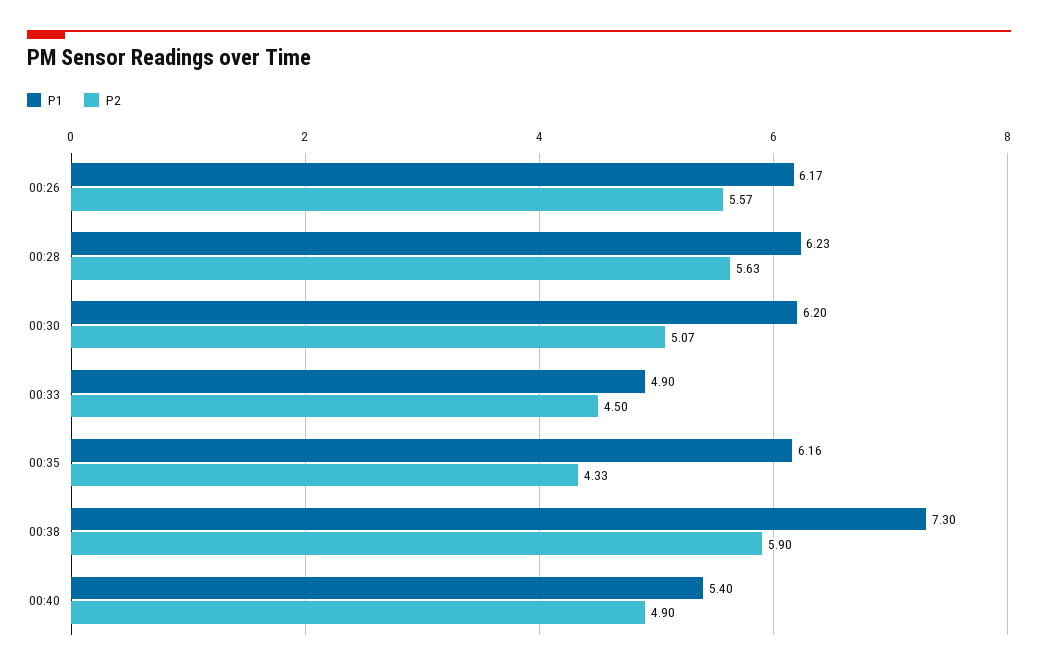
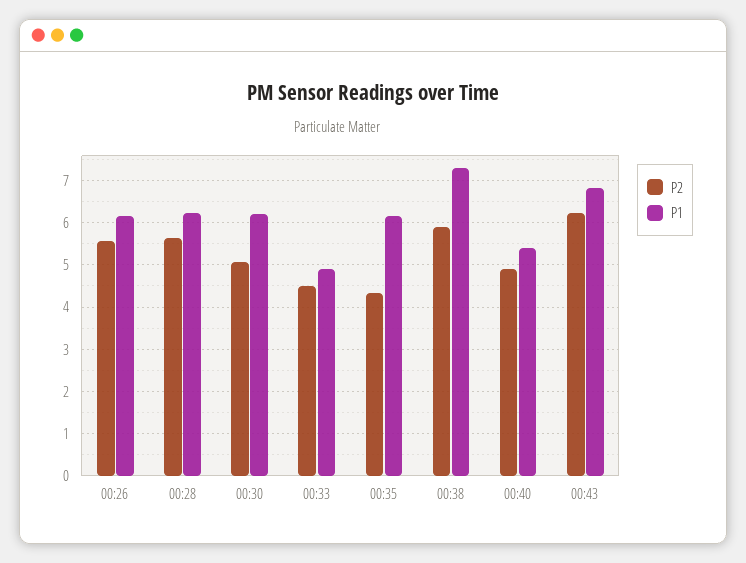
P2, 00:43: none -> 6.2
P1, 00:43: none -> 6.8

